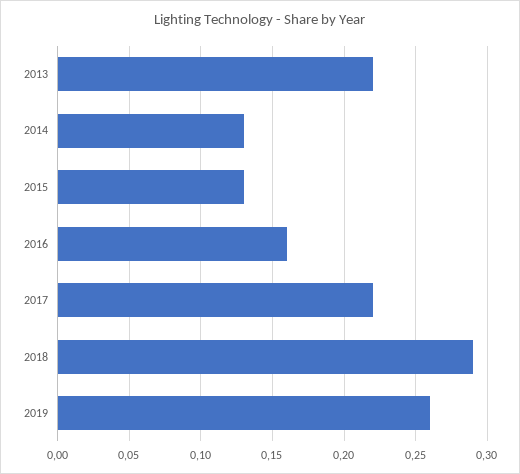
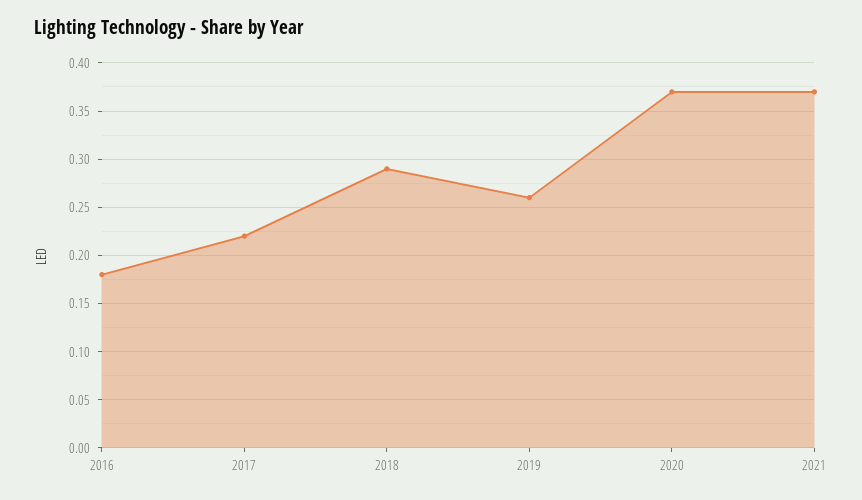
2013: 0.22 -> none
2014: 0.13 -> none
2015: 0.13 -> none
2016: 0.16 -> 0.18
2020: none -> 0.37
2021: none -> 0.37

